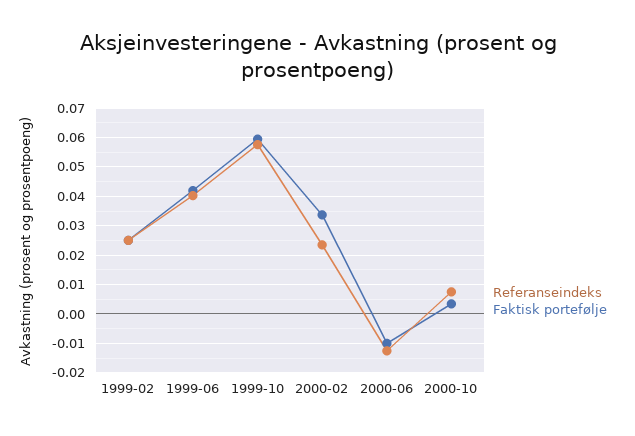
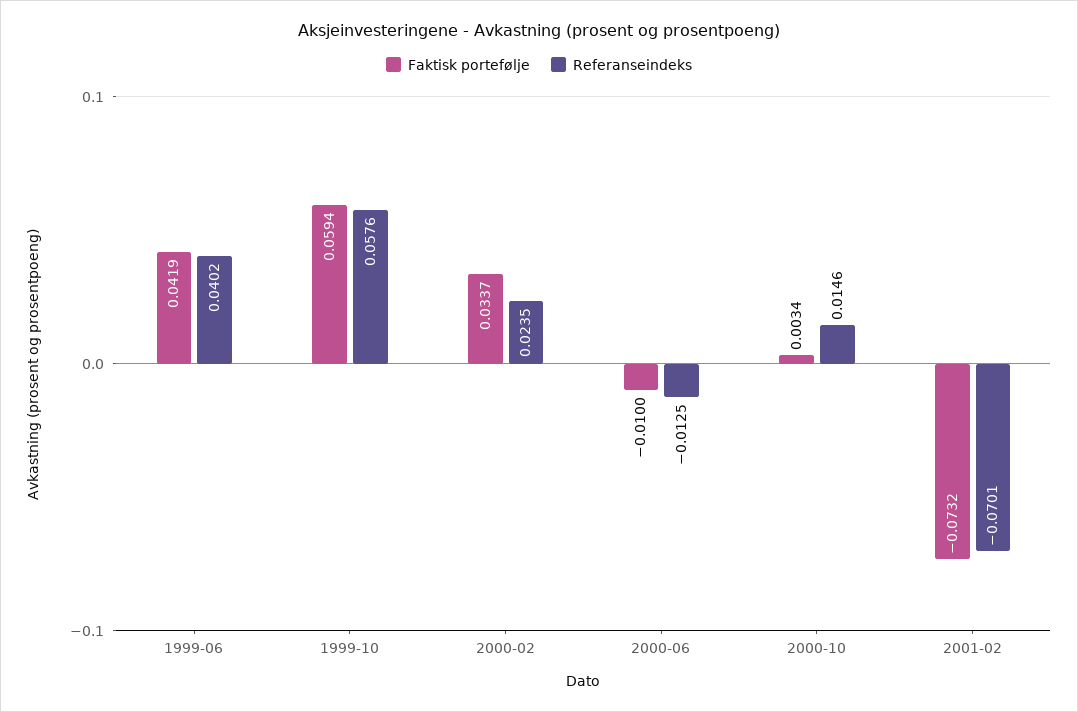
Referanseindeks, 1999-02: 0.025 -> none
Faktisk portefølje, 1999-02: 0.025 -> none
Referanseindeks, 2000-10: 0.0075 -> 0.0146
Faktisk portefølje, 2001-02: none -> -0.0732
Referanseindeks, 2001-02: none -> -0.0701

